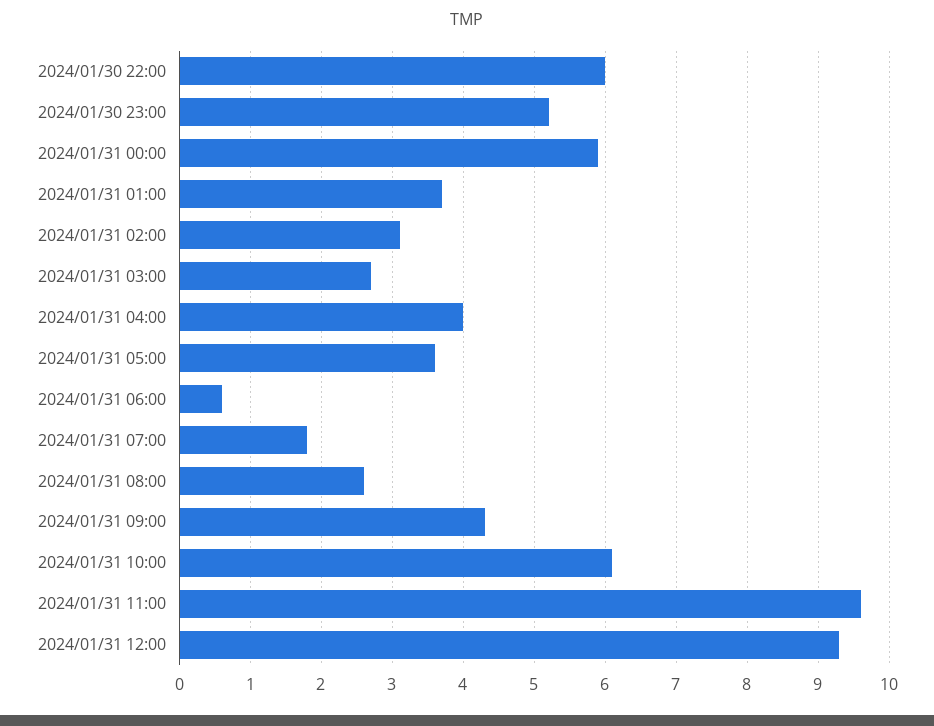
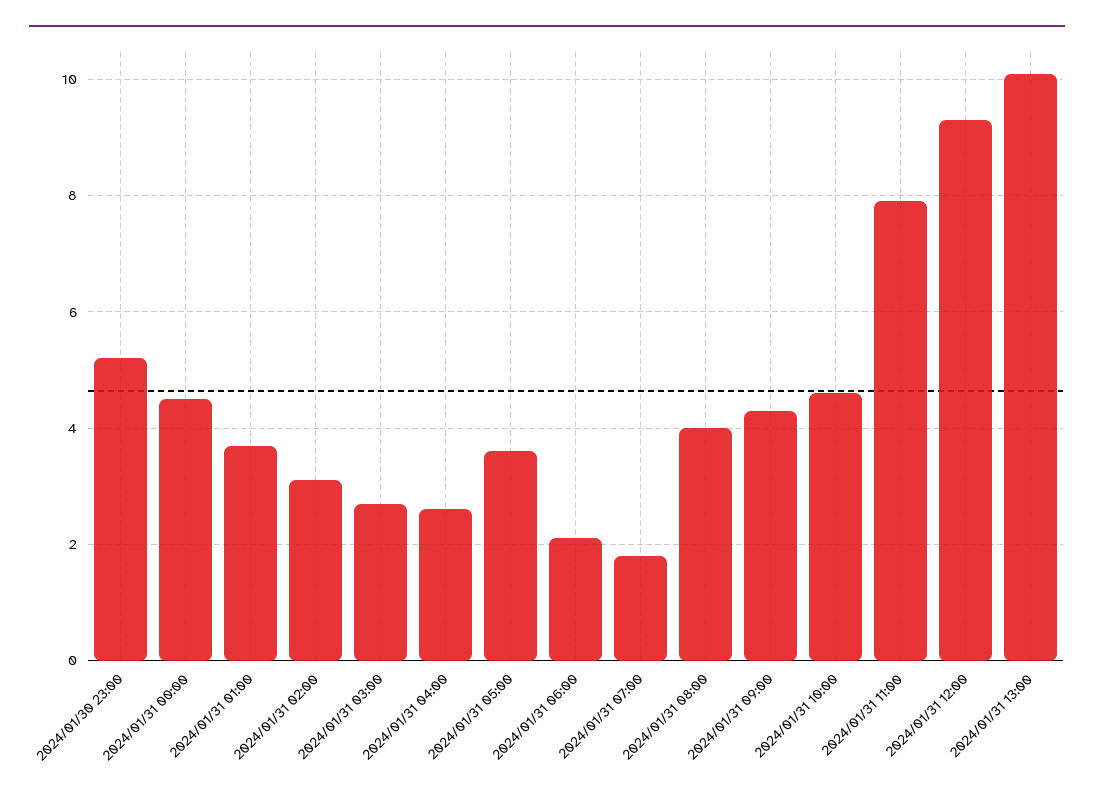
2024/01/30 22:00: 6 -> none
2024/01/31 00:00: 5.9 -> 4.5
2024/01/31 04:00: 4 -> 2.5
2024/01/31 06:00: 0.6 -> 2
2024/01/31 08:00: 2.6 -> 4
2024/01/31 10:00: 6.1 -> 4.5
2024/01/31 11:00: 9.6 -> 8
2024/01/31 13:00: none -> 10

